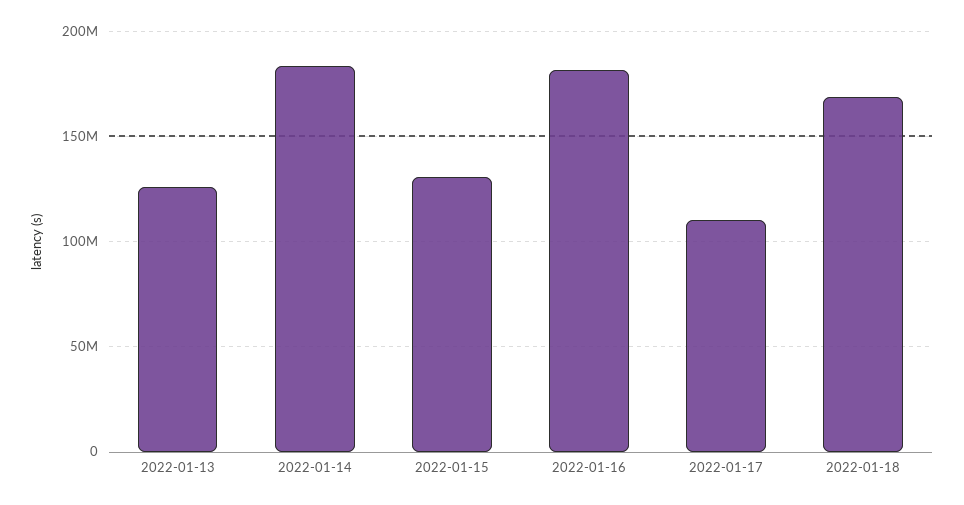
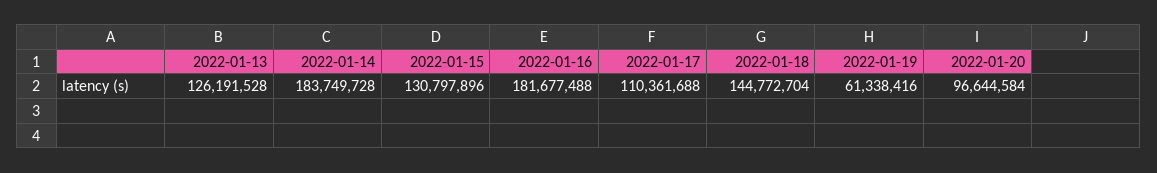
2022-01-18: 170000000 -> 144772704
2022-01-19: none -> 61338416
2022-01-20: none -> 96644584

